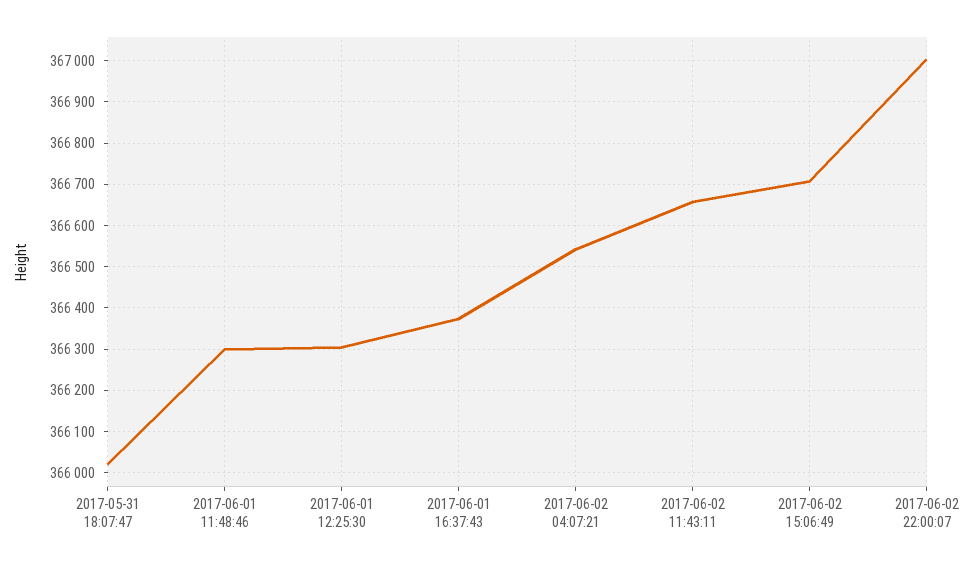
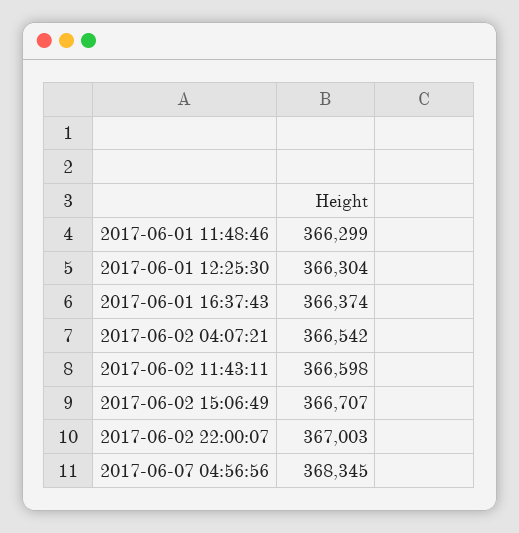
2017-05-31 18:07:47: 366020 -> none
2017-06-02 11:43:11: 366660 -> 366598
2017-06-07 04:56:56: none -> 368345

